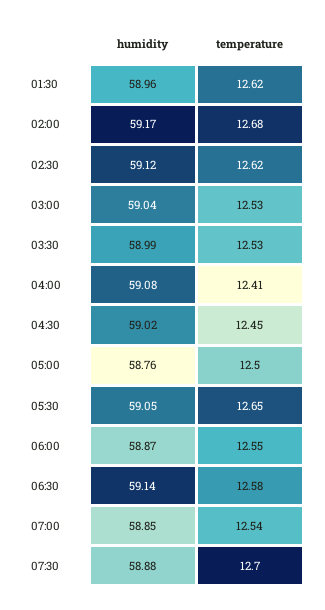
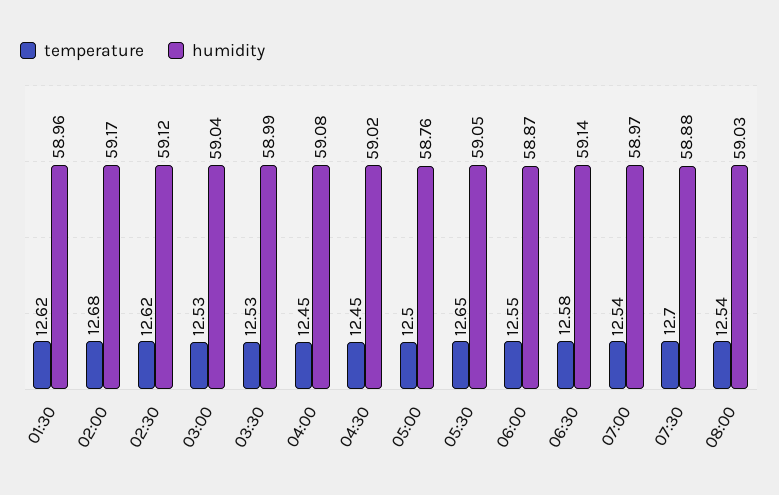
temperature, 04:00: 12.41 -> 12.45
humidity, 07:00: 58.85 -> 58.97
temperature, 08:00: none -> 12.54
humidity, 08:00: none -> 59.03

